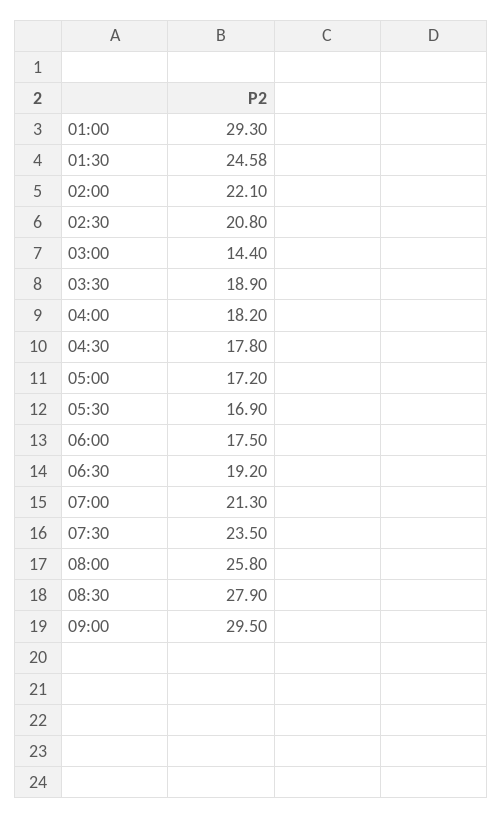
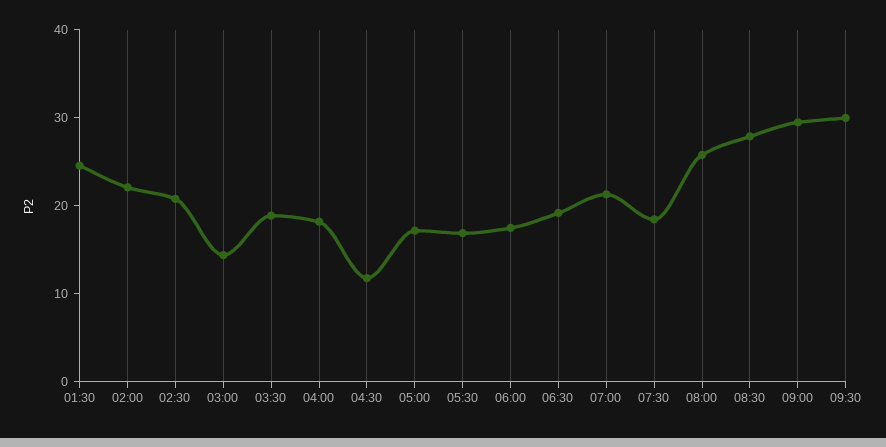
01:00: 29.3 -> none
04:30: 17.8 -> 12
07:30: 23.5 -> 18
09:30: none -> 30

